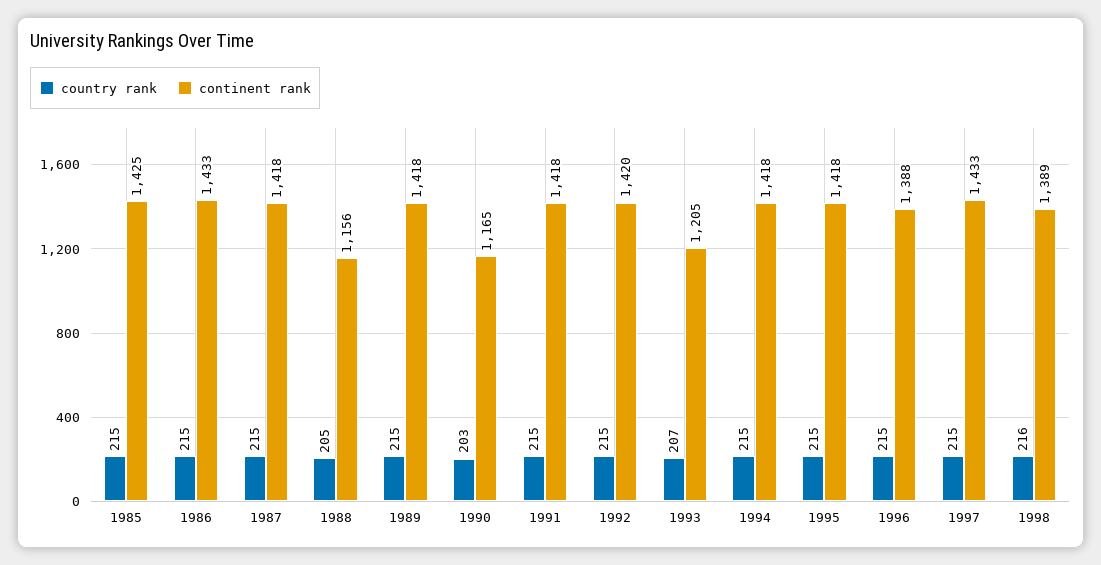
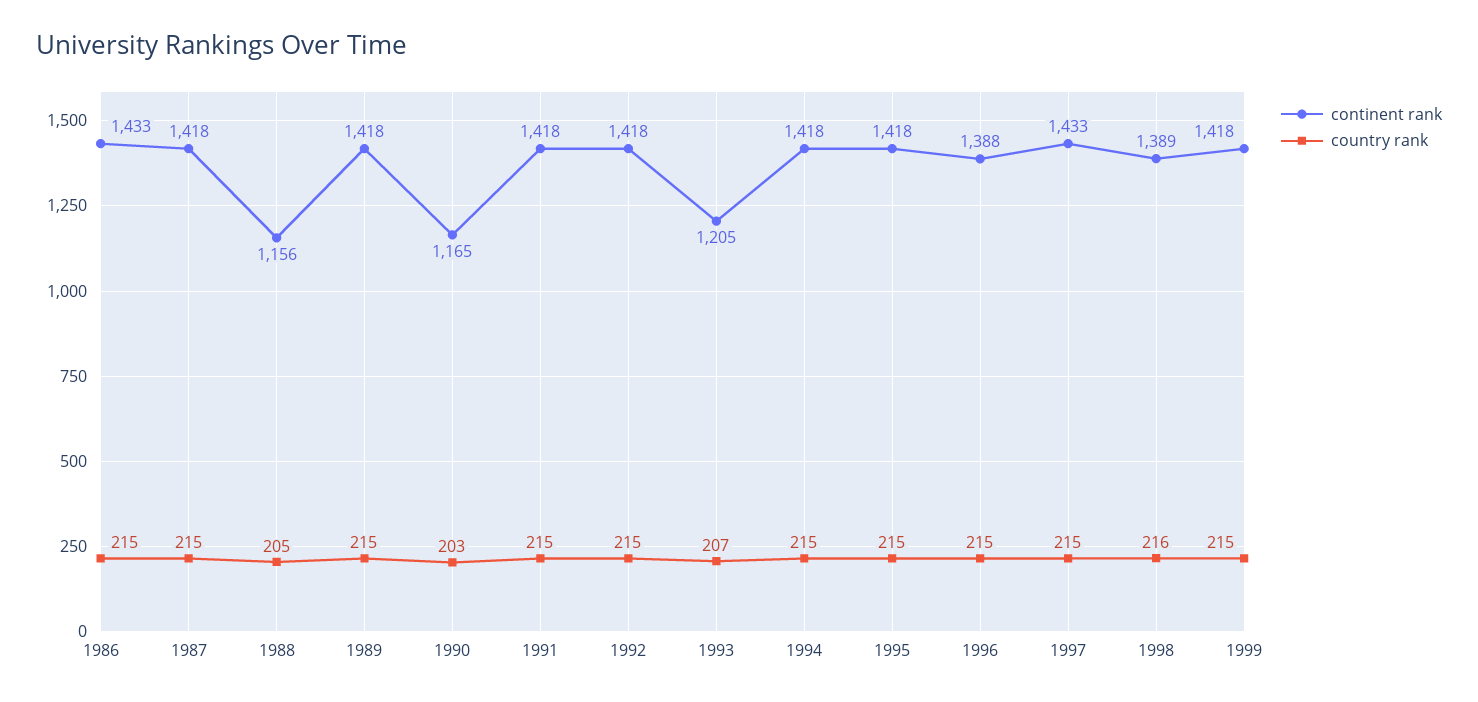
country rank, 1985: 215 -> none
continent rank, 1985: 1425 -> none
continent rank, 1992: 1420 -> 1418
continent rank, 1999: none -> 1418
country rank, 1999: none -> 215

